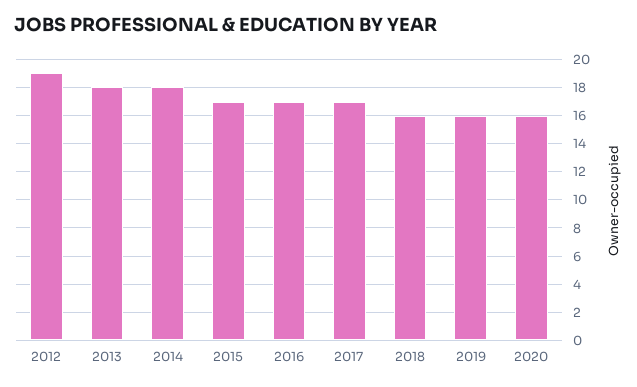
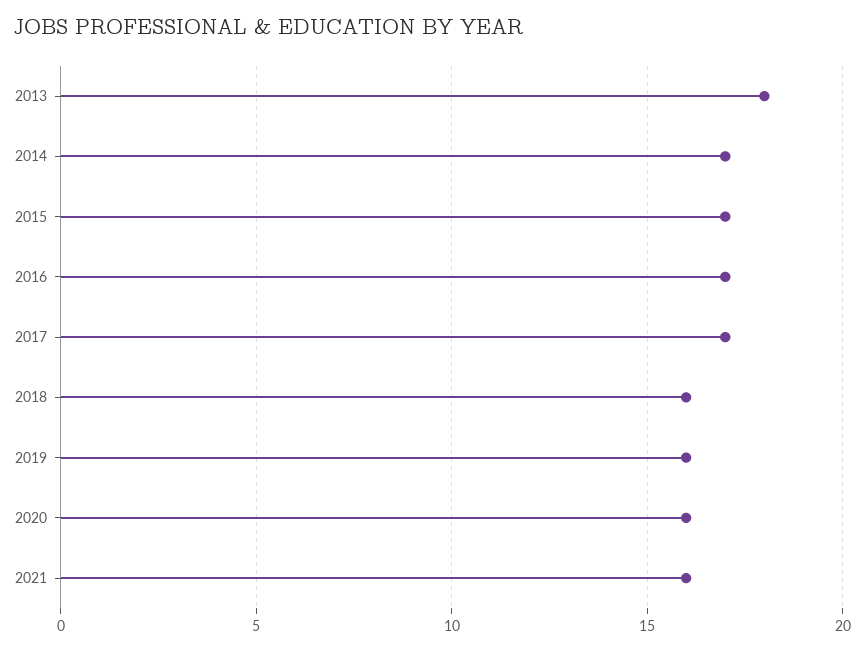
2012: 19 -> none
2014: 18 -> 17
2021: none -> 16

